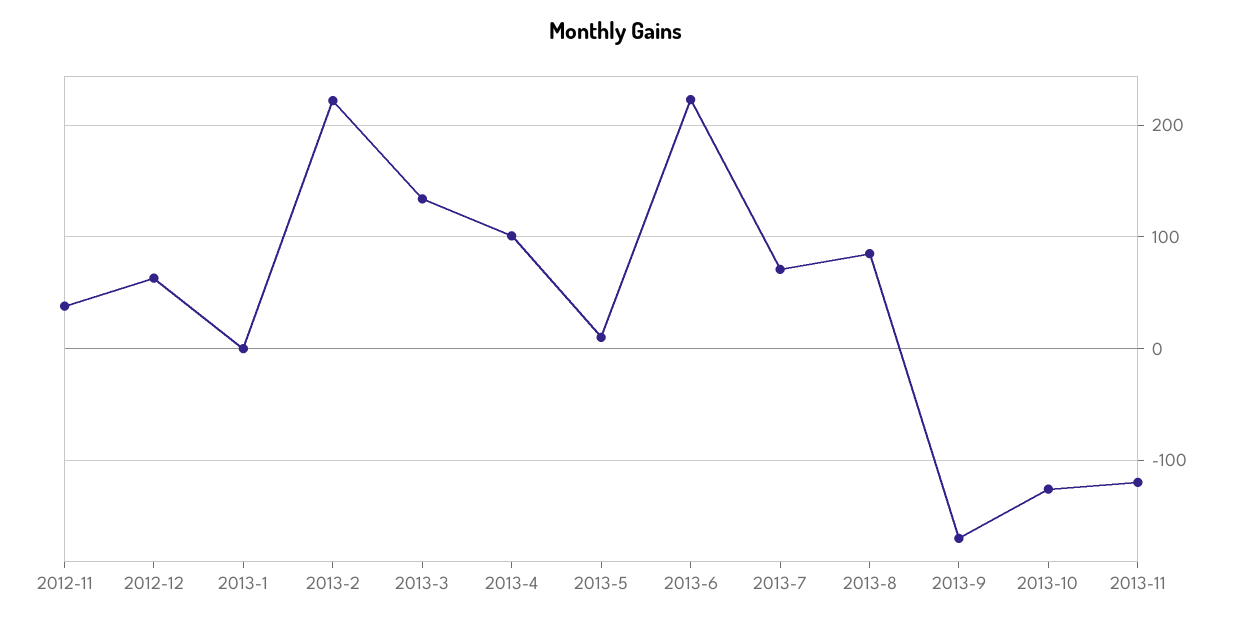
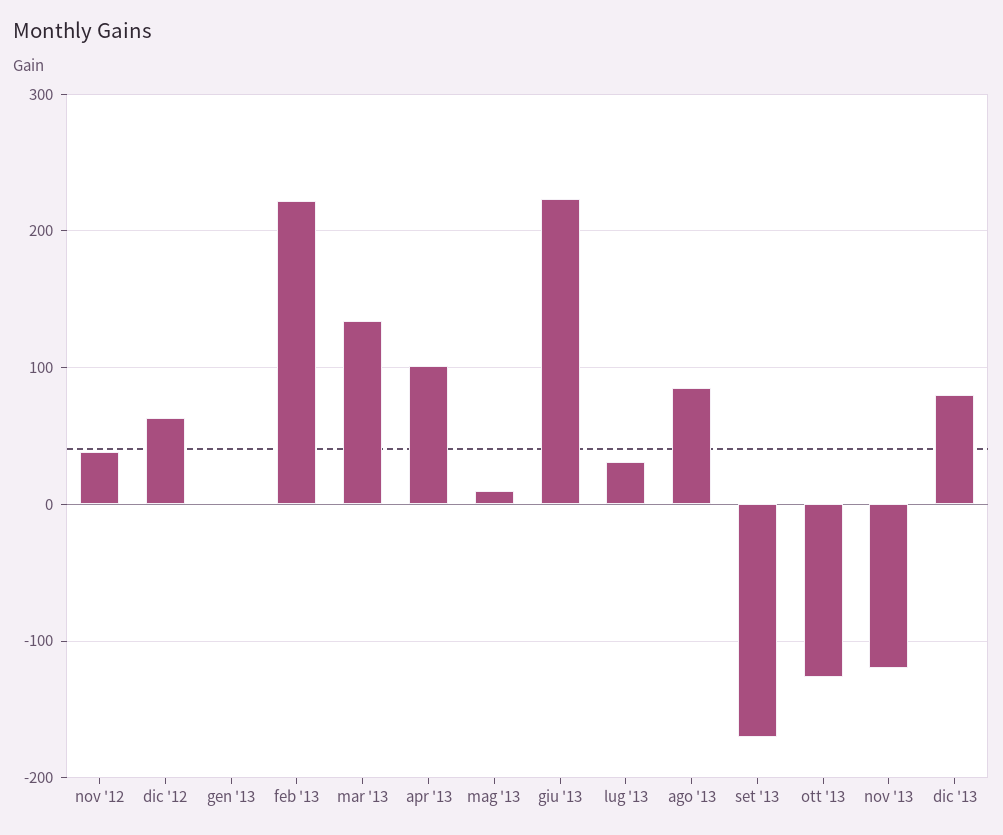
2013-7: 70 -> 30
dic '13: none -> 80

